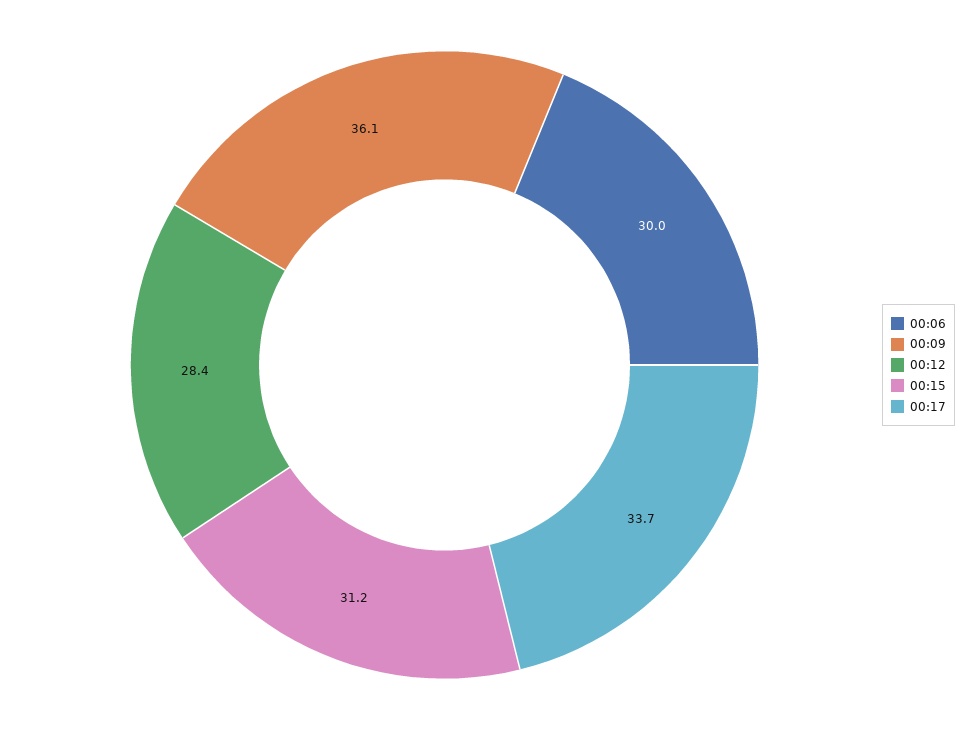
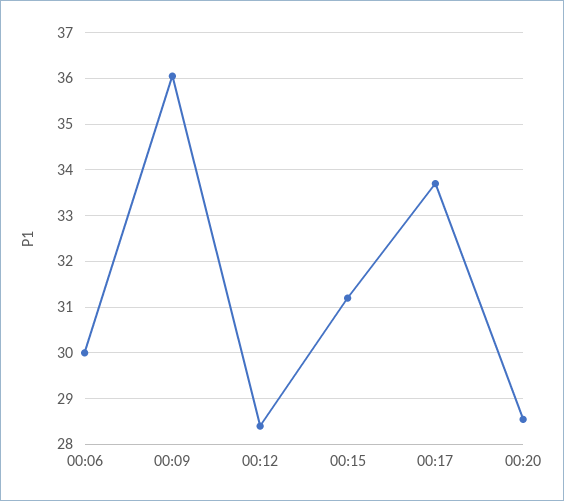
00:20: none -> 28.6

